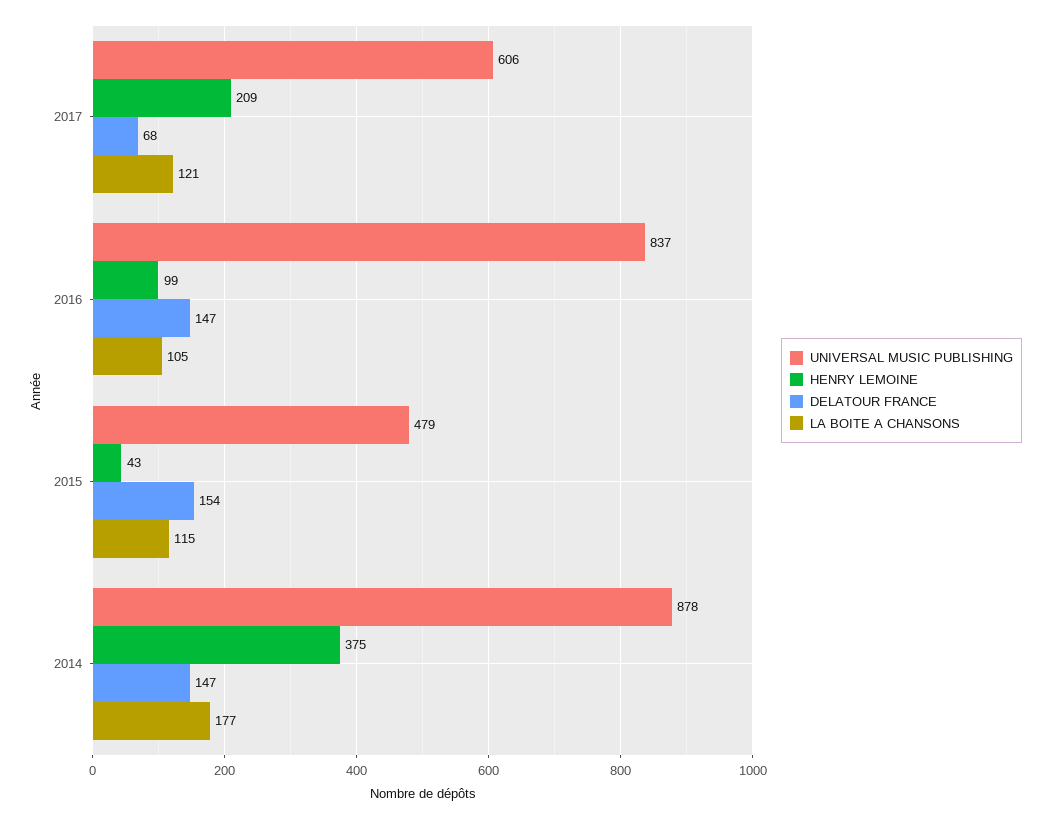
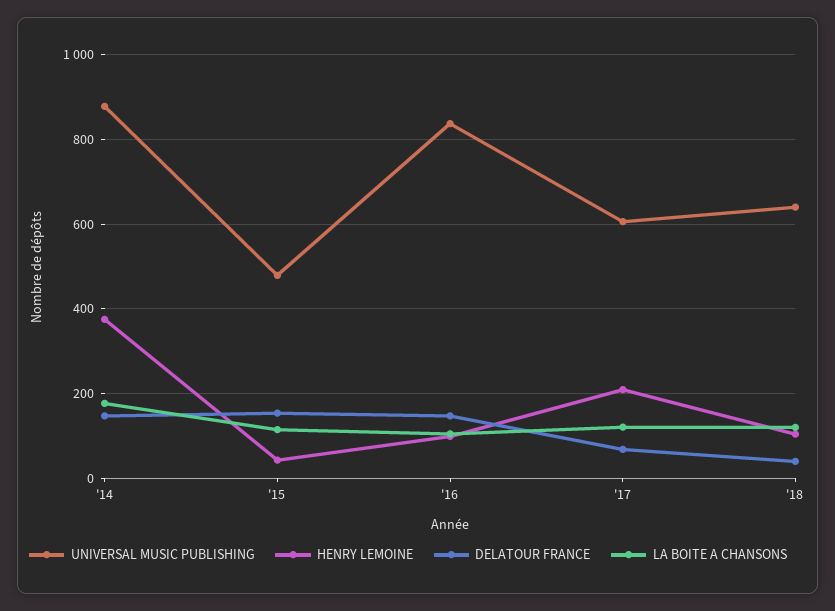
UNIVERSAL MUSIC PUBLISHING, '18: none -> 640
HENRY LEMOINE, '18: none -> 100
DELATOUR FRANCE, '18: none -> 40
LA BOITE A CHANSONS, '18: none -> 120

